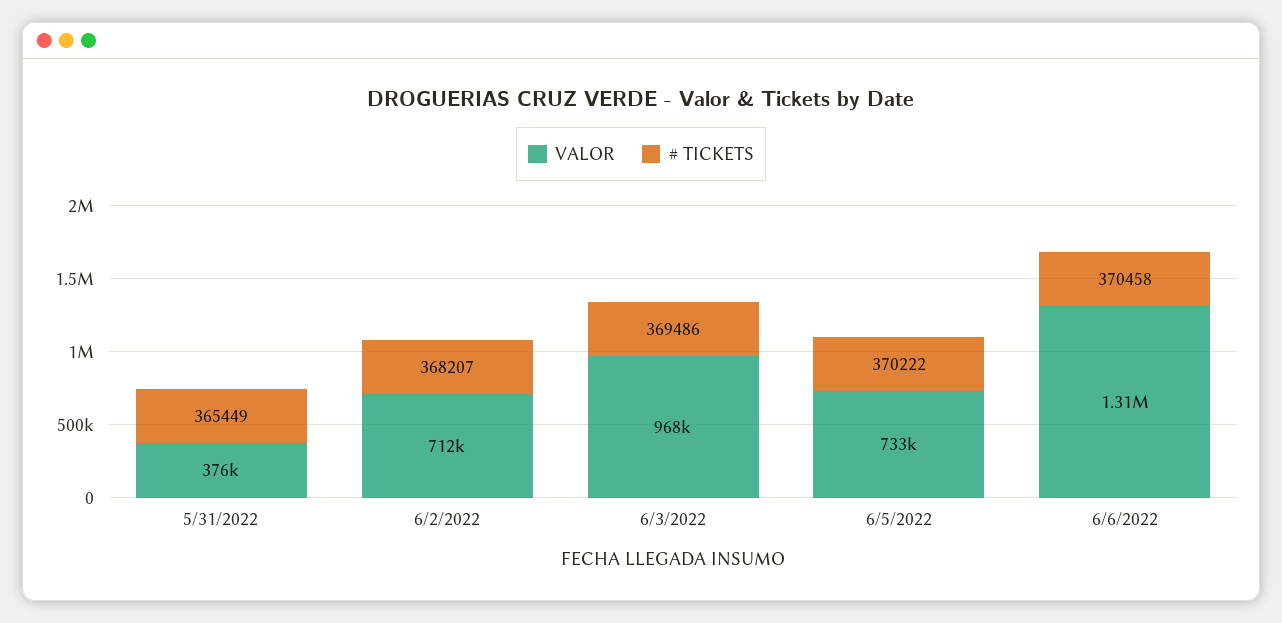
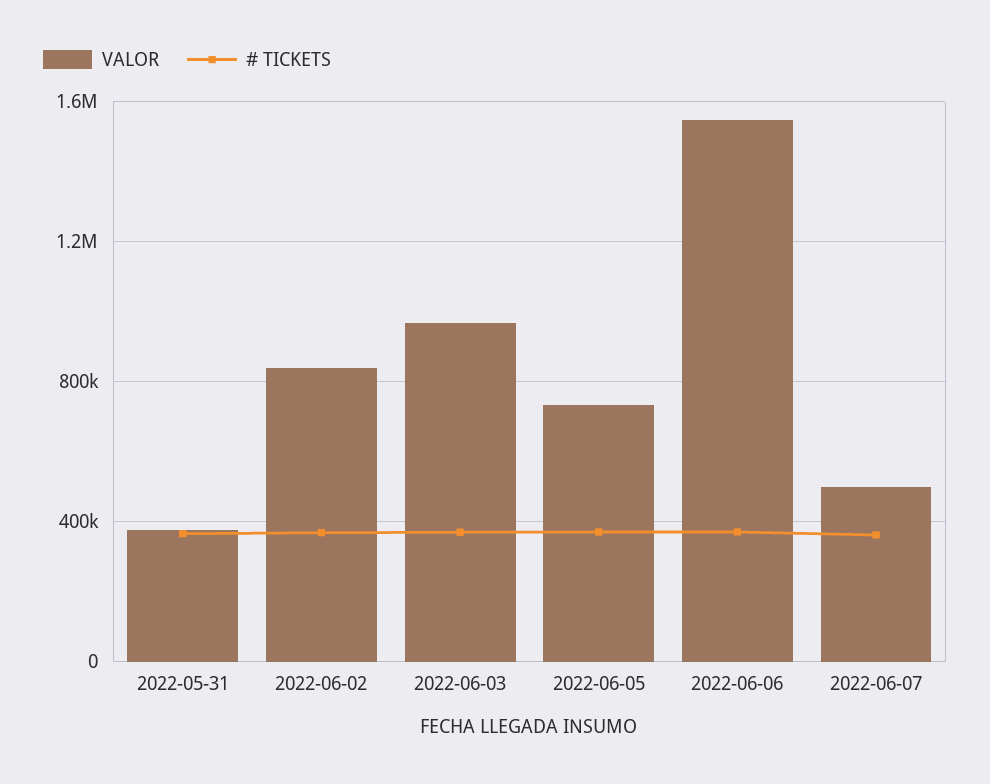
VALOR, 6/2/2022: 712000 -> 850000
VALOR, 6/6/2022: 1310000 -> 1550000
VALOR, 2022-06-07: none -> 500000
# TICKETS, 2022-06-07: none -> 350000

